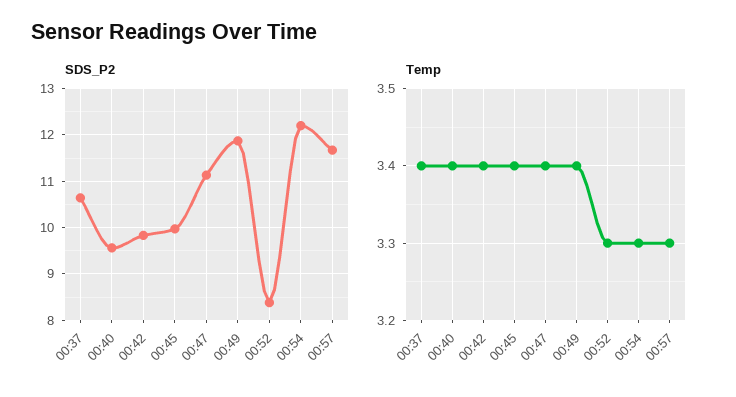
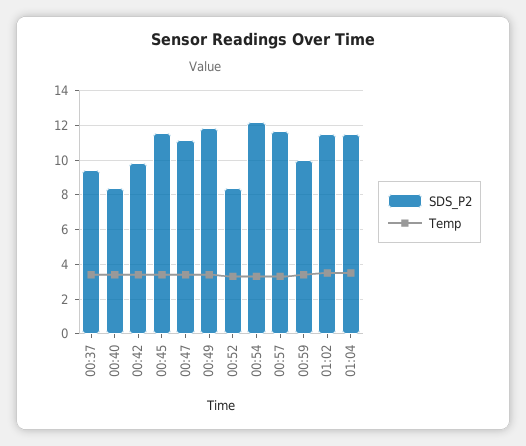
SDS_P2, 00:37: 10.6 -> 9.5
SDS_P2, 00:40: 9.6 -> 8.5
SDS_P2, 00:45: 10 -> 11.5
SDS_P2, 00:59: none -> 10
Temp, 00:59: none -> 3.5
SDS_P2, 01:02: none -> 11.5
Temp, 01:02: none -> 3.5
SDS_P2, 01:04: none -> 11.5
Temp, 01:04: none -> 3.5

